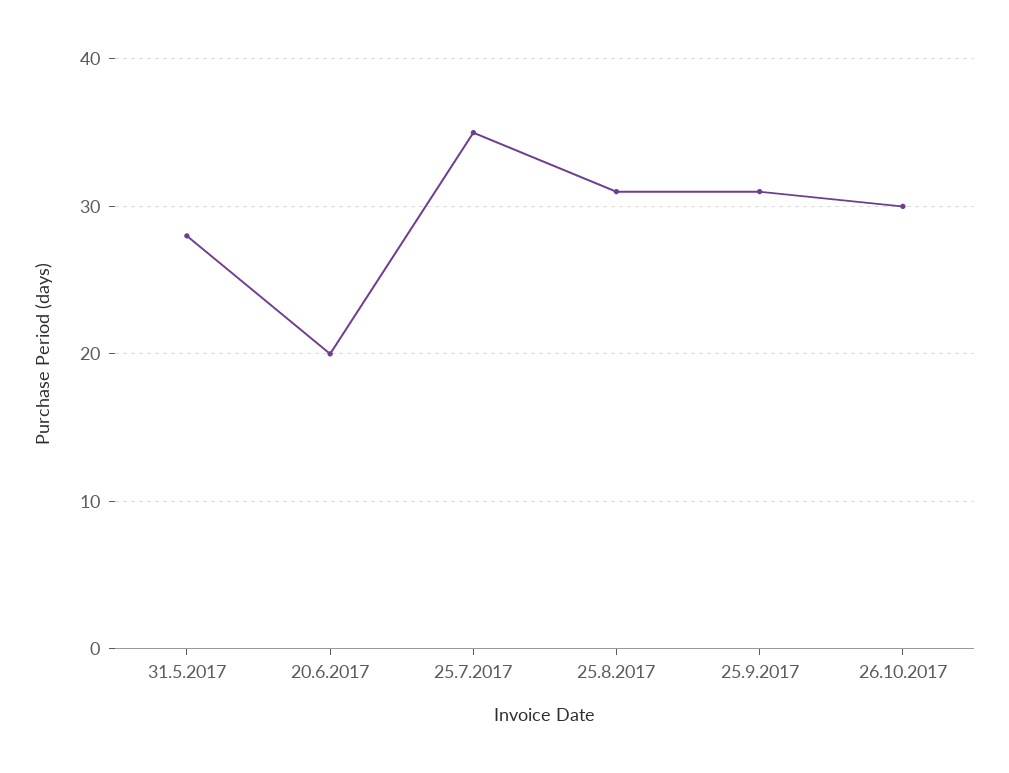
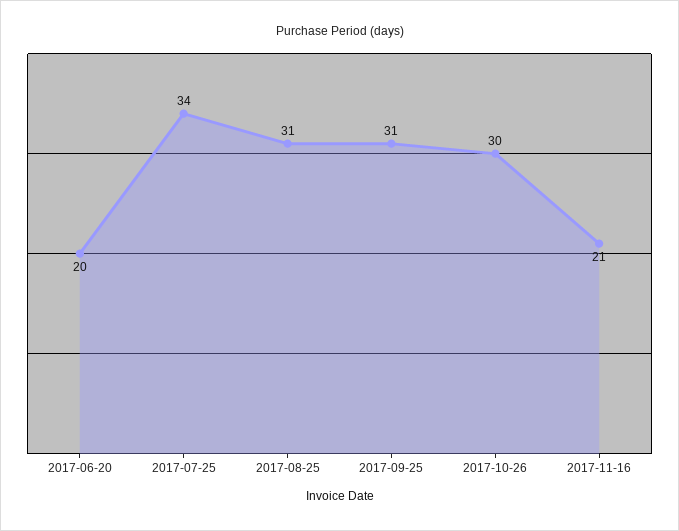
31.5.2017: 28 -> none
25.7.2017: 35 -> 34
2017-11-16: none -> 21

